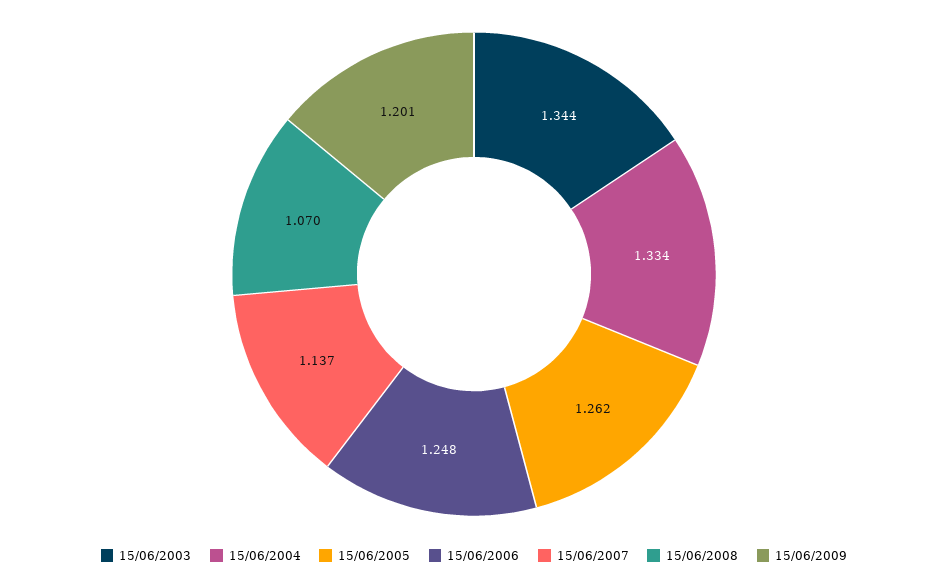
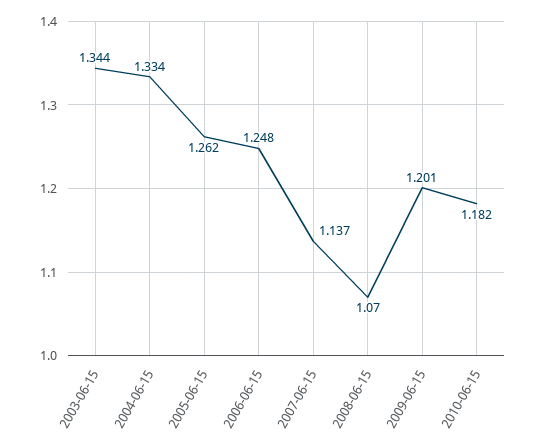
2010-06-15: none -> 1.182

